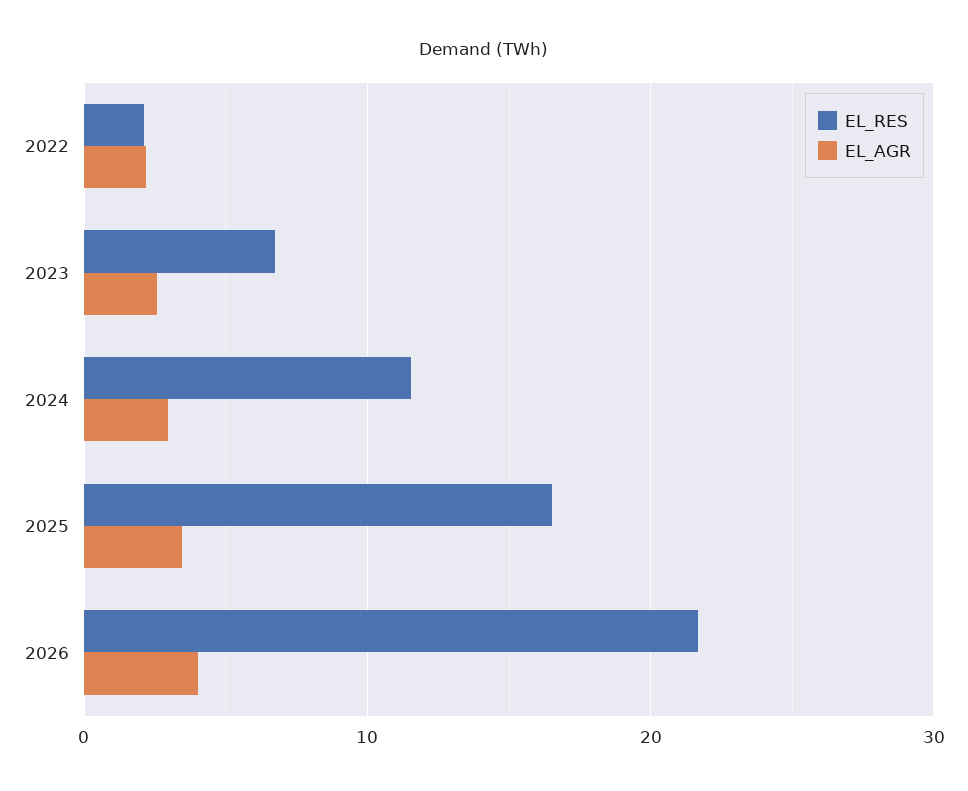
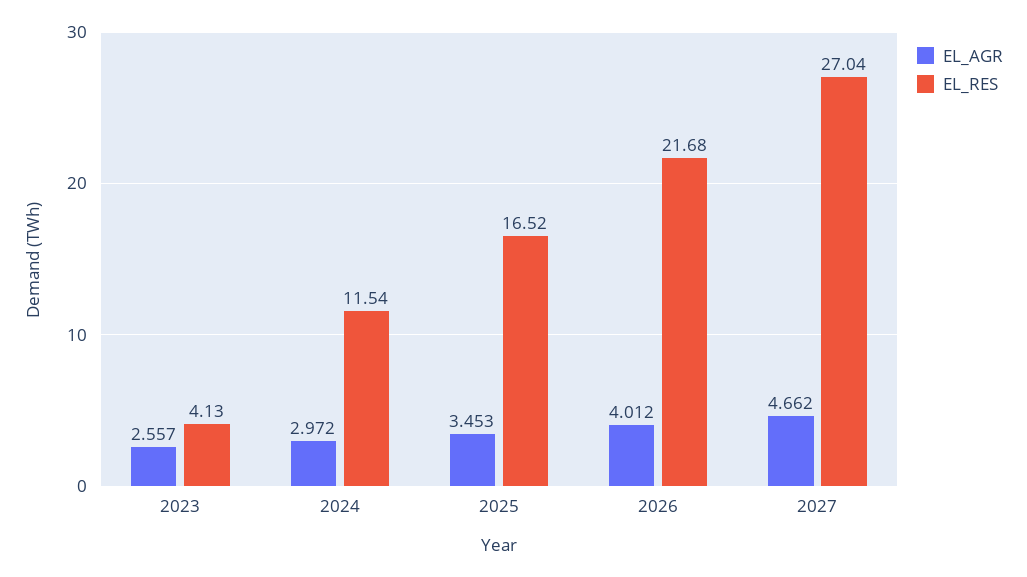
EL_RES, 2022: 2 -> none
EL_AGR, 2022: 2 -> none
EL_RES, 2023: 7 -> 4.13
EL_AGR, 2027: none -> 4.662
EL_RES, 2027: none -> 27.04

